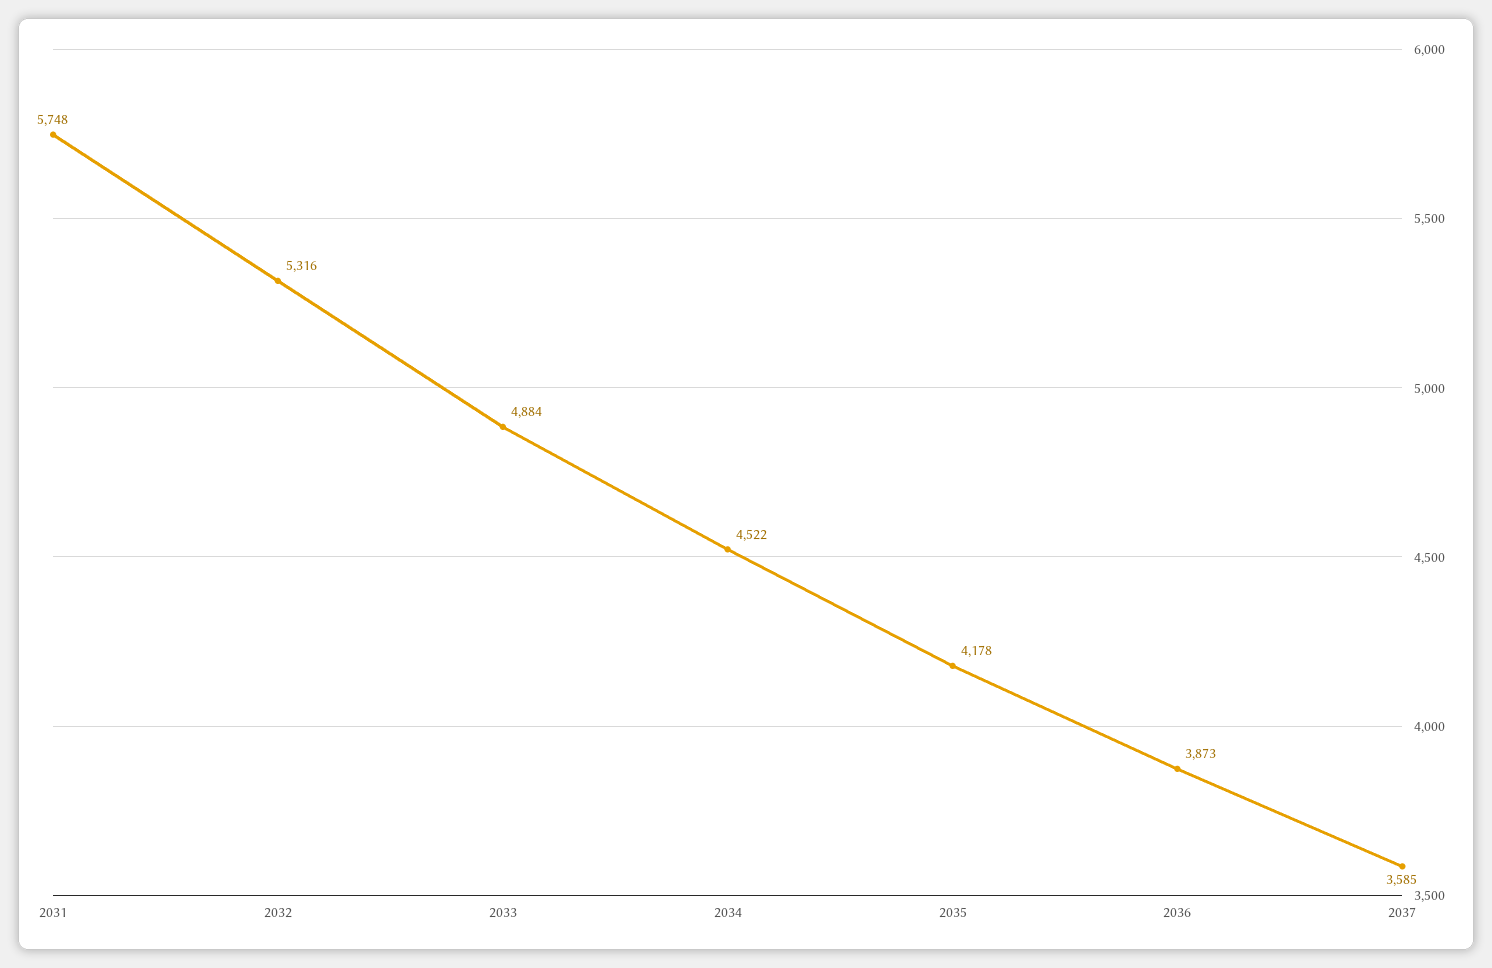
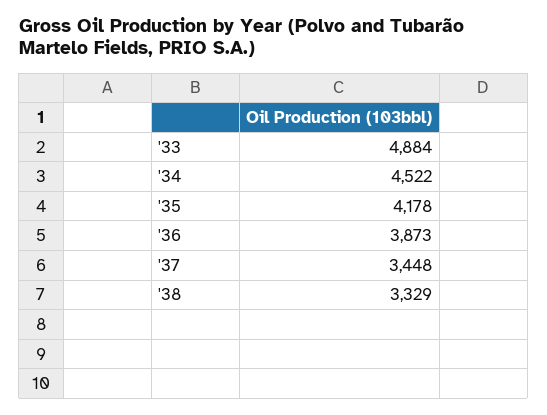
2031: 5748 -> none
2032: 5316 -> none
2037: 3585 -> 3448
'38: none -> 3329

